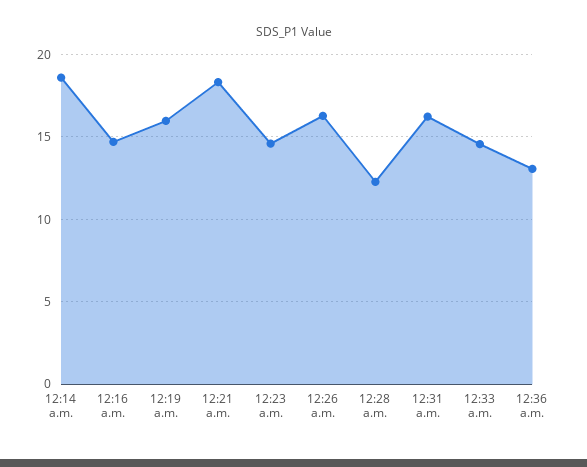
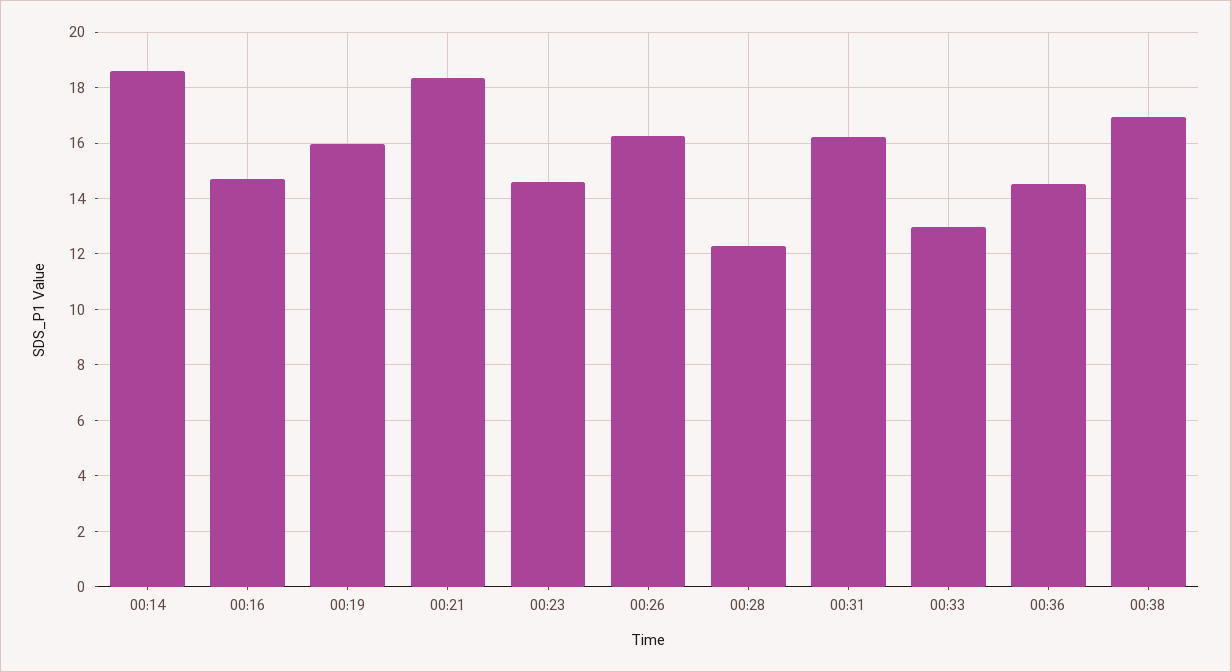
12:33 a.m.: 14.5 -> 13
12:36 a.m.: 13 -> 14.5
00:38: none -> 17

